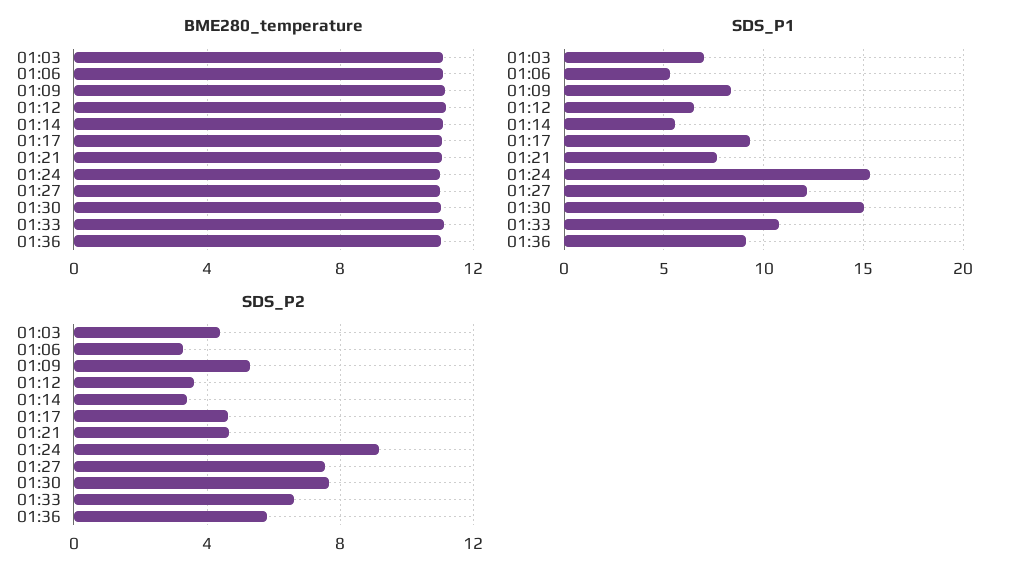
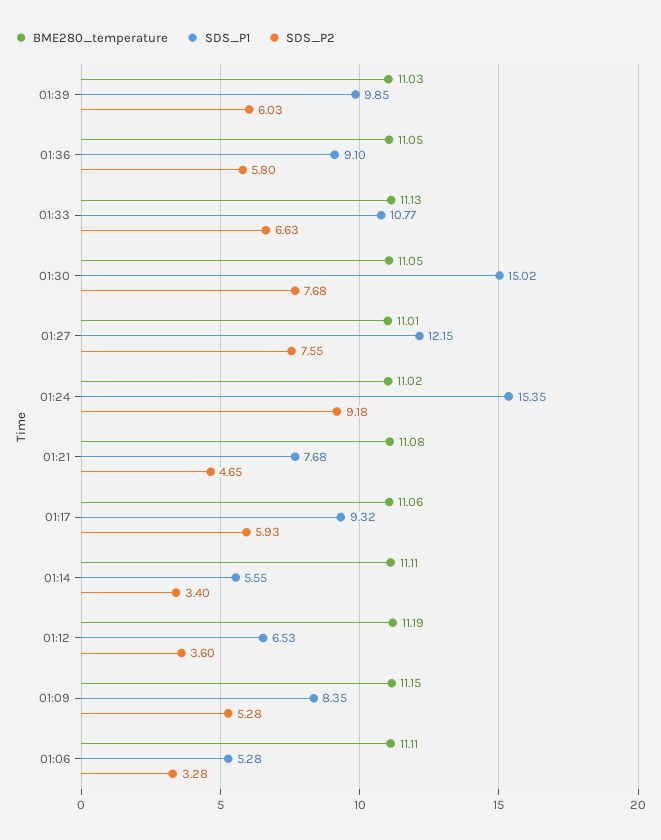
BME280_temperature, 01:03: 11 -> none
SDS_P1, 01:03: 7 -> none
SDS_P2, 01:03: 4.5 -> none
SDS_P2, 01:17: 4.5 -> 5.93
BME280_temperature, 01:39: none -> 11.03
SDS_P1, 01:39: none -> 9.85
SDS_P2, 01:39: none -> 6.03

